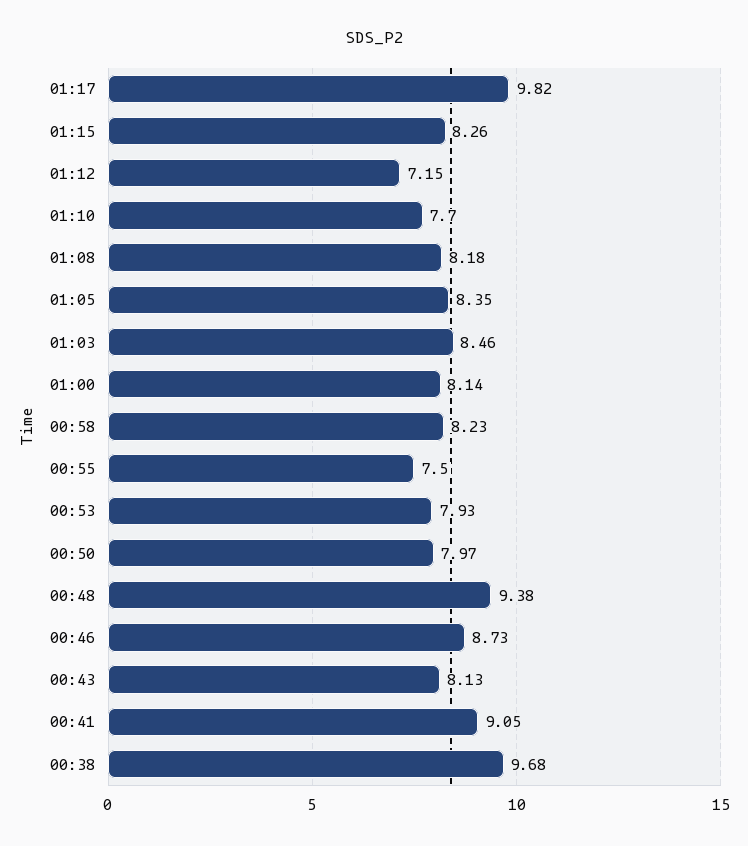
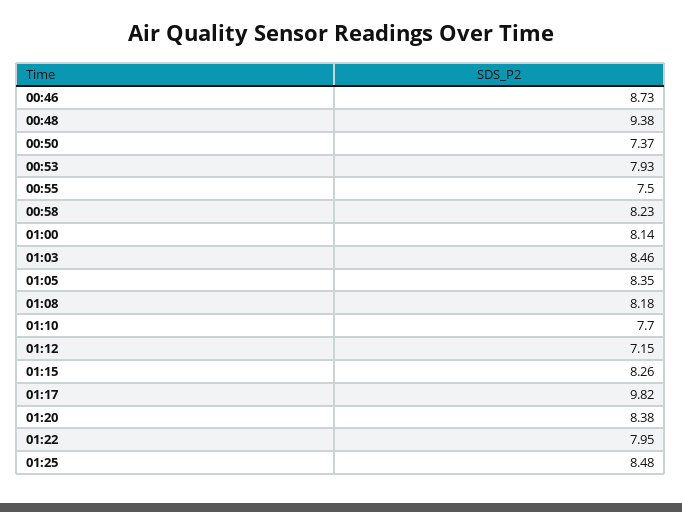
00:50: 7.97 -> 7.37
00:43: 8.13 -> none
00:41: 9.05 -> none
00:38: 9.68 -> none
01:20: none -> 8.38
01:22: none -> 7.95
01:25: none -> 8.48

